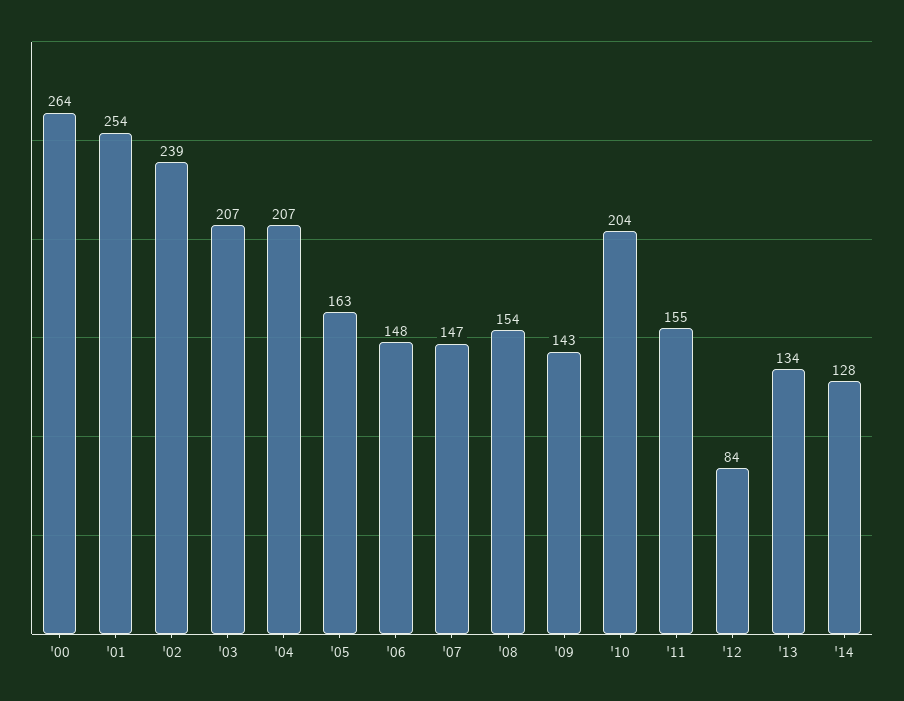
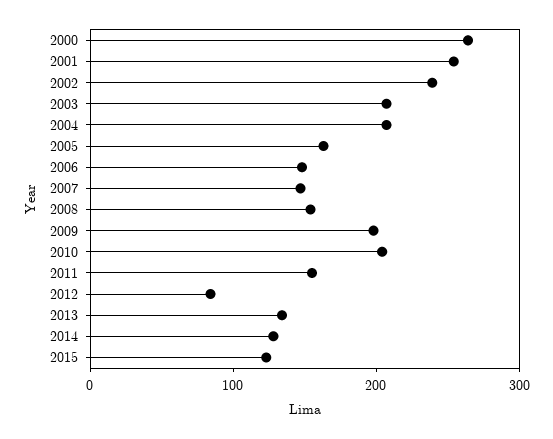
'09: 143 -> 200
2015: none -> 120

